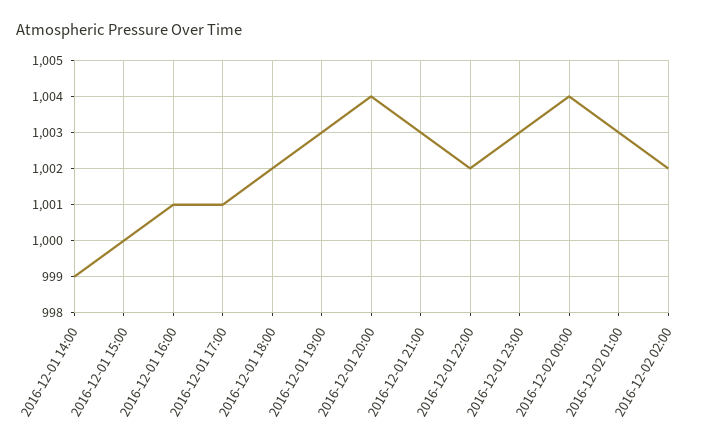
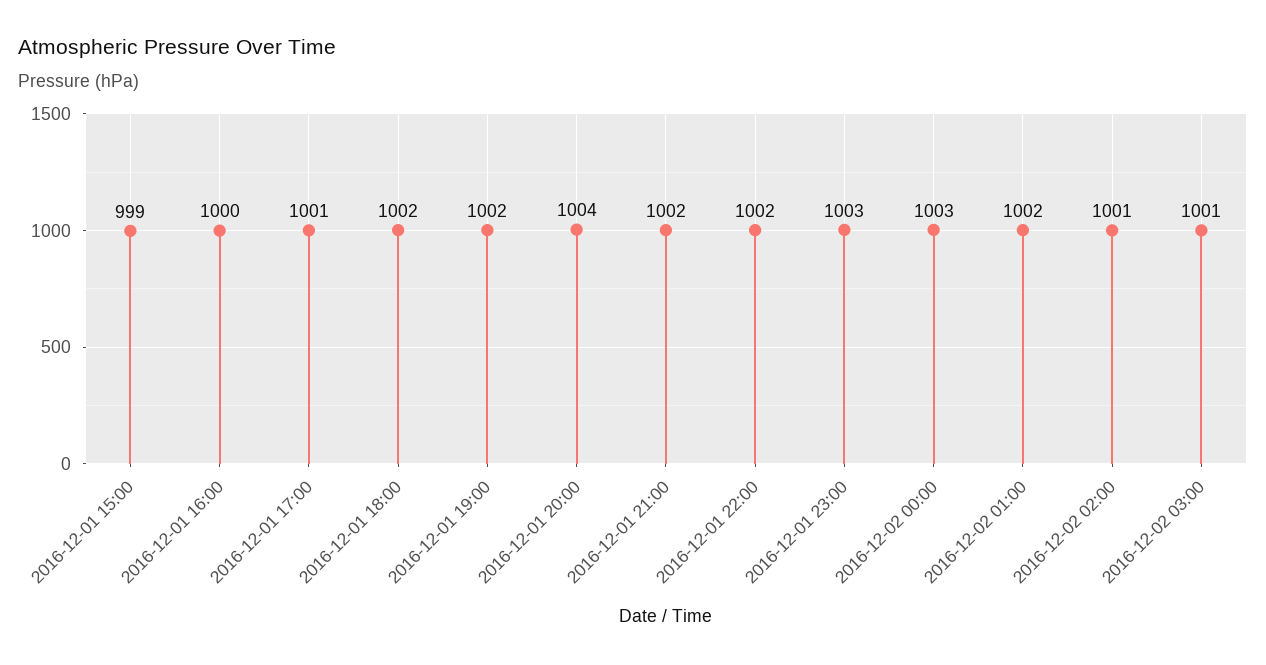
2016-12-01 14:00: 999 -> none
2016-12-01 15:00: 1000 -> 999
2016-12-01 16:00: 1001 -> 1000
2016-12-01 19:00: 1003 -> 1002
2016-12-01 21:00: 1003 -> 1002
2016-12-02 00:00: 1004 -> 1003
2016-12-02 01:00: 1003 -> 1002
2016-12-02 02:00: 1002 -> 1001
2016-12-02 03:00: none -> 1001

